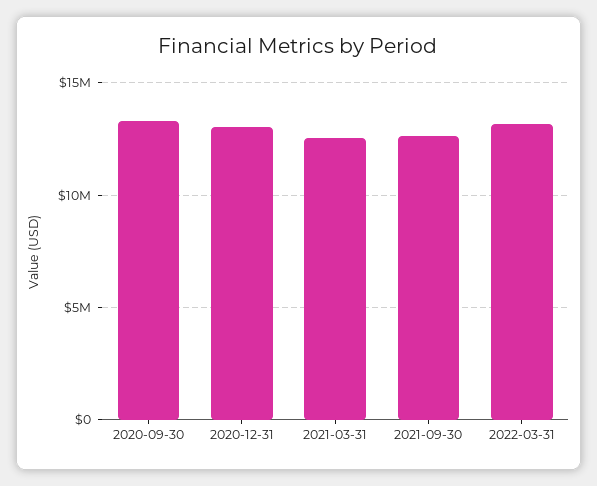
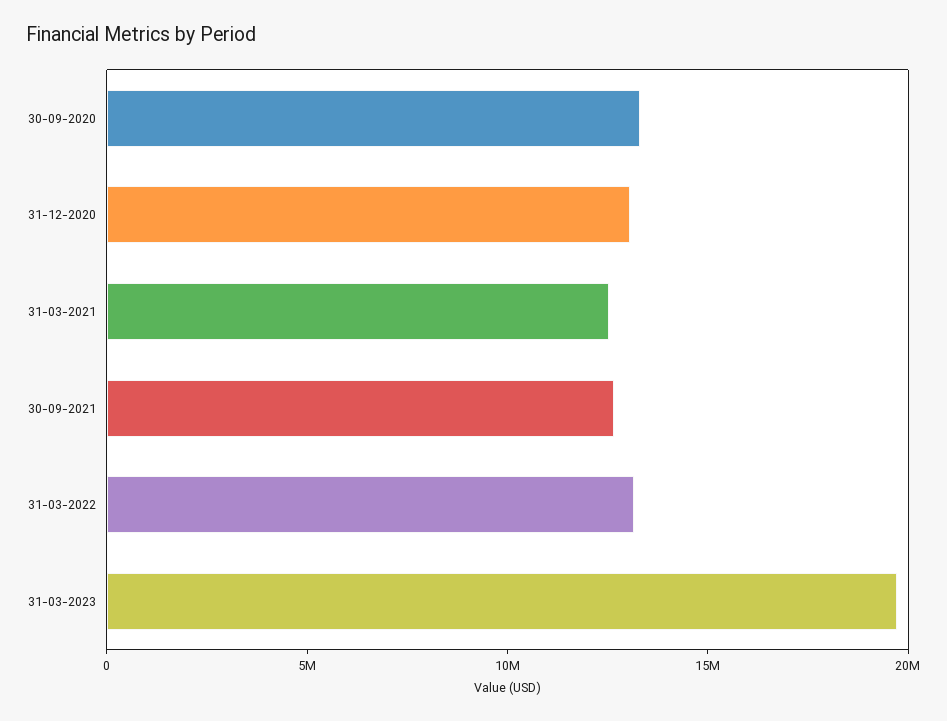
31-03-2023: none -> 20000000

